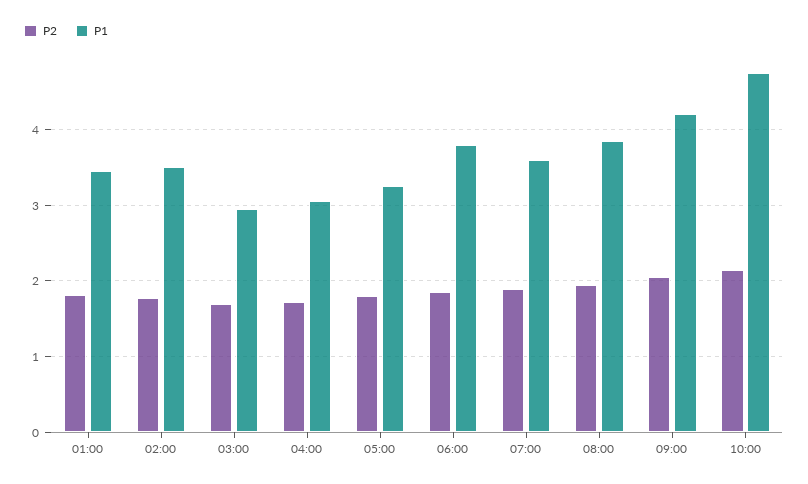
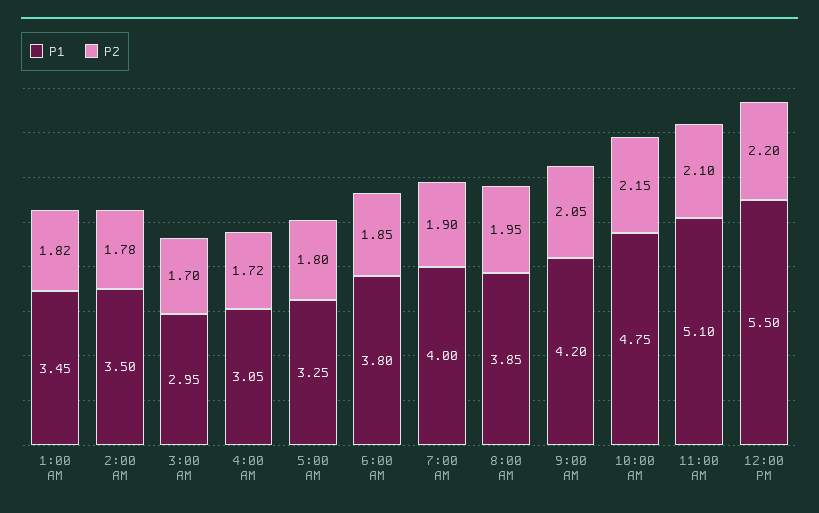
P1, 07:00: 3.6 -> 4
P1, 11:00 AM: none -> 5.1
P2, 11:00 AM: none -> 2.1
P1, 12:00 PM: none -> 5.5
P2, 12:00 PM: none -> 2.2

